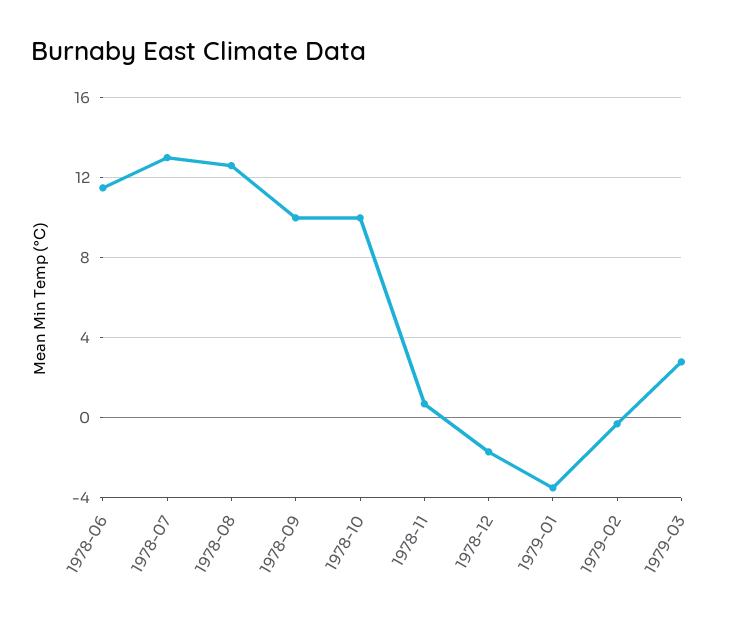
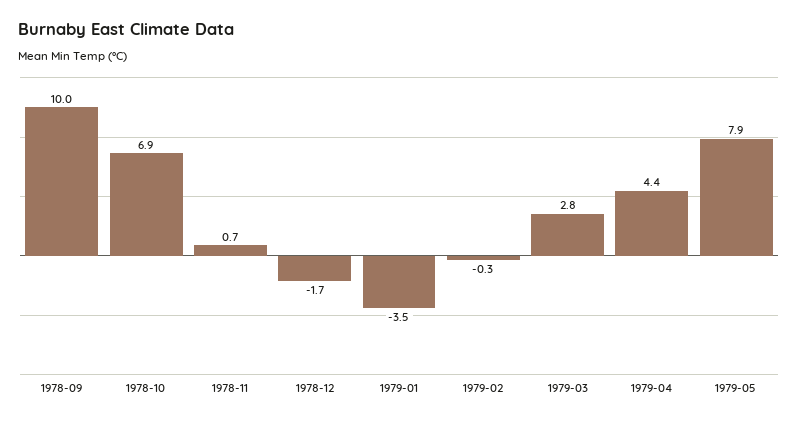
1978-06: 11.5 -> none
1978-07: 13 -> none
1978-08: 12.5 -> none
1978-10: 10 -> 6.9
1979-04: none -> 4.4
1979-05: none -> 7.9

